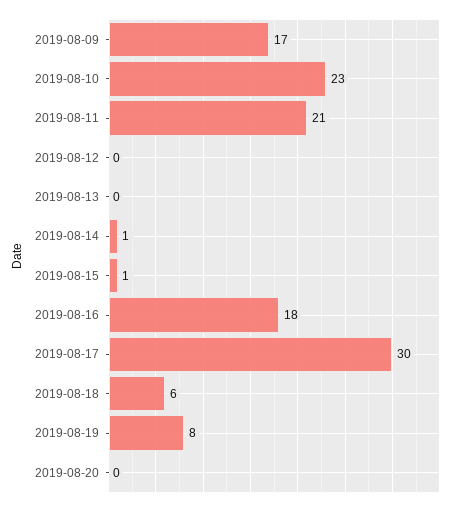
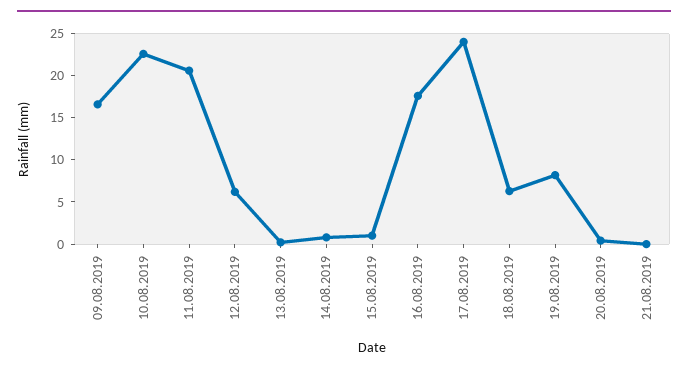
2019-08-12: 0 -> 6
2019-08-17: 30 -> 24
21.08.2019: none -> 0

